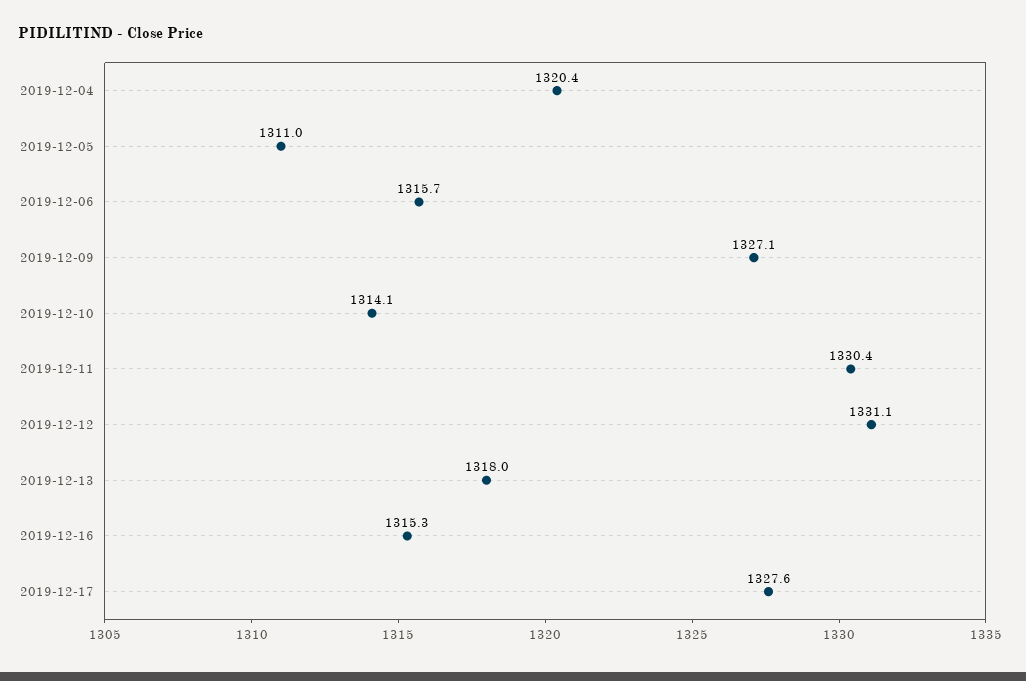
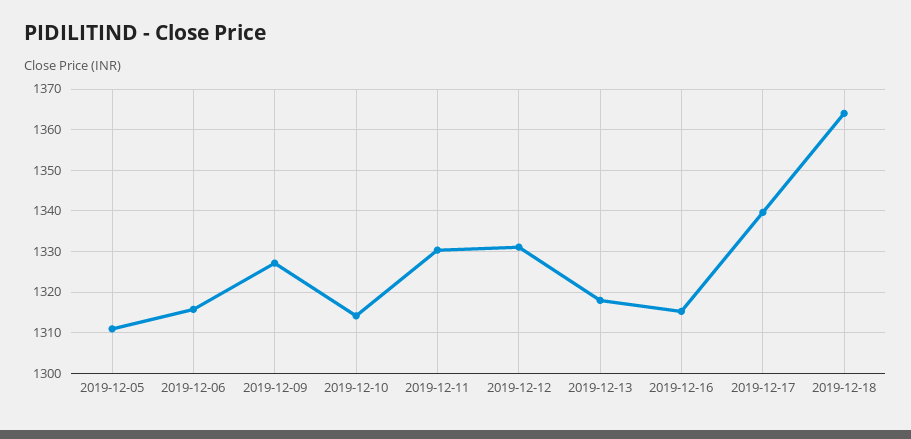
2019-12-04: 1320.4 -> none
2019-12-17: 1327.6 -> 1340
2019-12-18: none -> 1364

